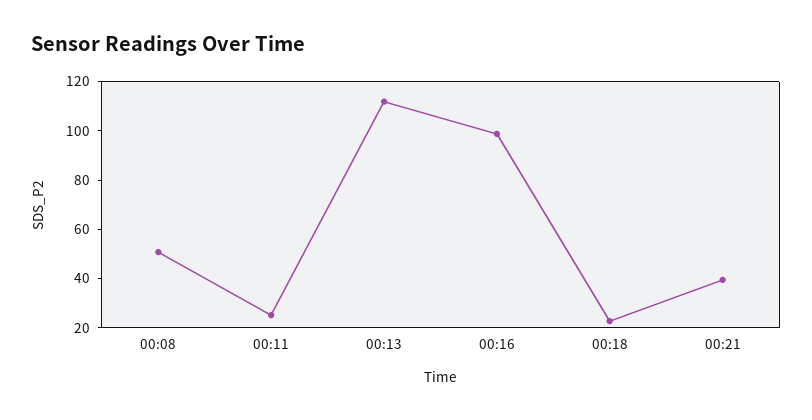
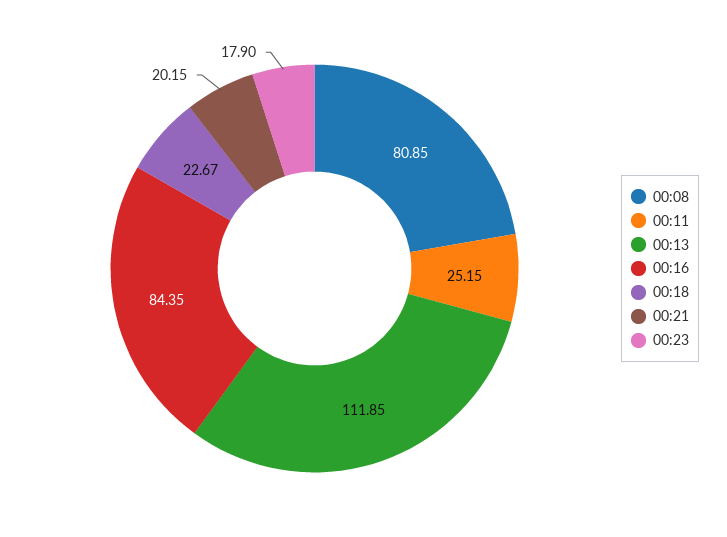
00:08: 50 -> 80.85
00:16: 100 -> 84.35
00:21: 40 -> 20.15
00:23: none -> 17.9

